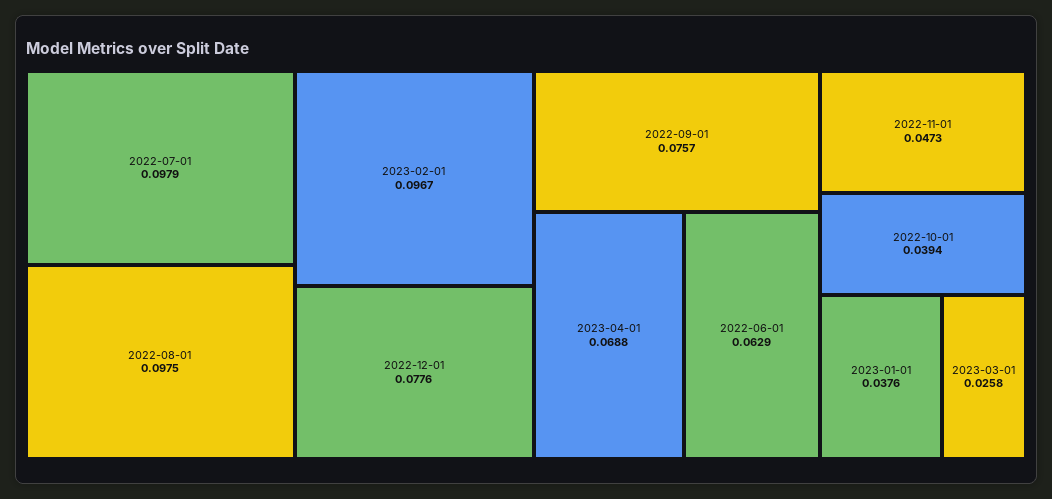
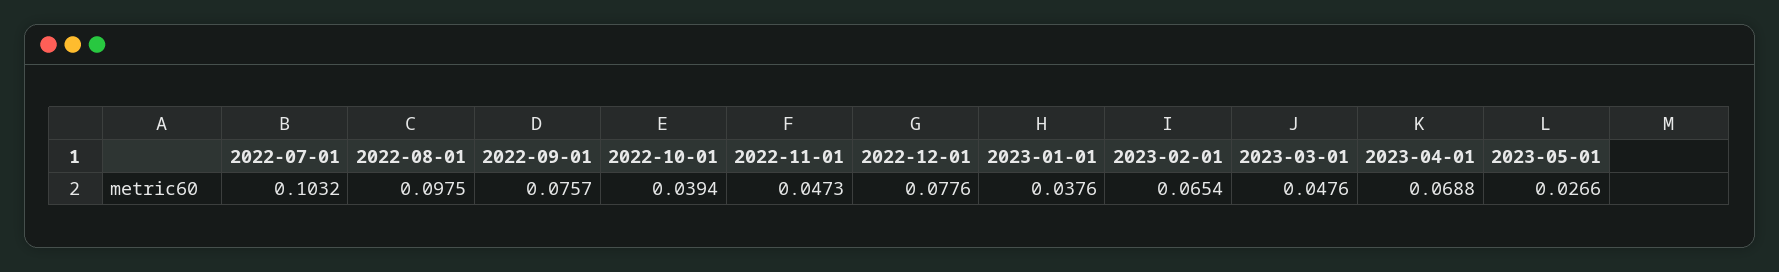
2022-07-01: 0.0979 -> 0.1032
2023-02-01: 0.0967 -> 0.0654
2022-06-01: 0.0629 -> none
2023-03-01: 0.0258 -> 0.0476
2023-05-01: none -> 0.0266

